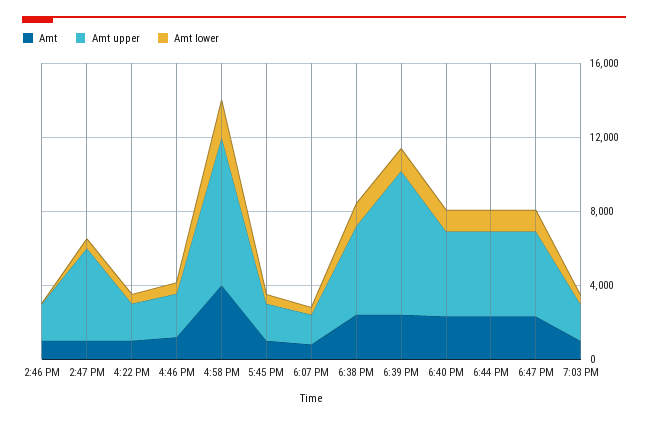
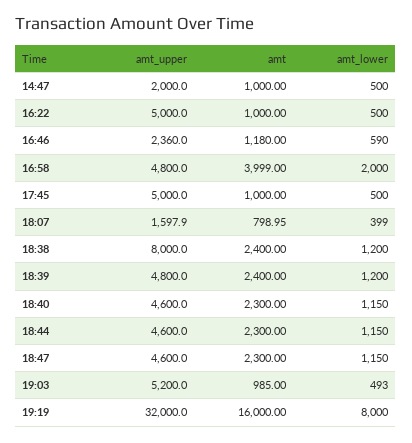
Amt, 2:46 PM: 1000 -> none
Amt upper, 2:46 PM: 2000 -> none
Amt lower, 2:46 PM: 0 -> none
Amt upper, 2:47 PM: 5000 -> 2000
Amt upper, 4:22 PM: 2000 -> 5000
Amt upper, 4:58 PM: 8000 -> 4800
Amt upper, 5:45 PM: 2000 -> 5000
Amt upper, 6:38 PM: 5000 -> 8000
Amt upper, 6:39 PM: 8000 -> 4800
Amt upper, 7:03 PM: 2000 -> 5200
Amt upper, 19:19: none -> 32000
Amt, 19:19: none -> 16000
Amt lower, 19:19: none -> 8000

